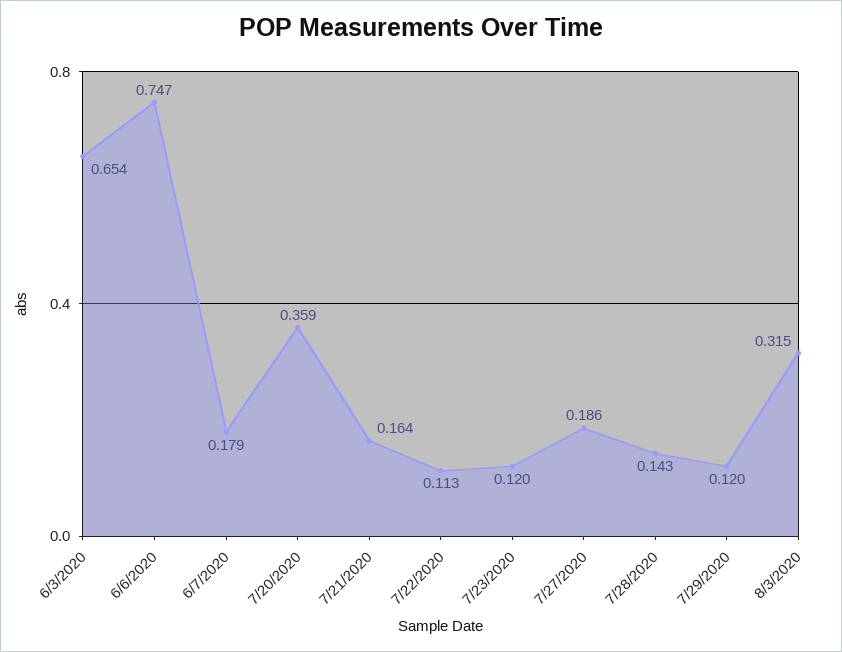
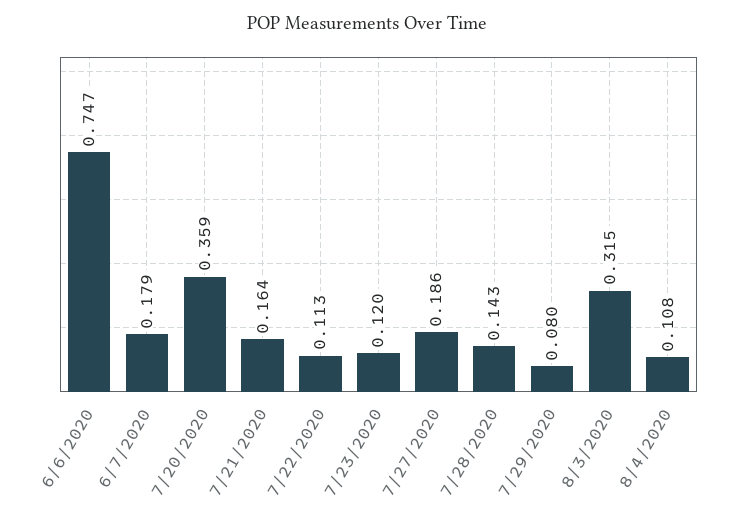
6/3/2020: 0.654 -> none
7/29/2020: 0.12 -> 0.08
8/4/2020: none -> 0.108

